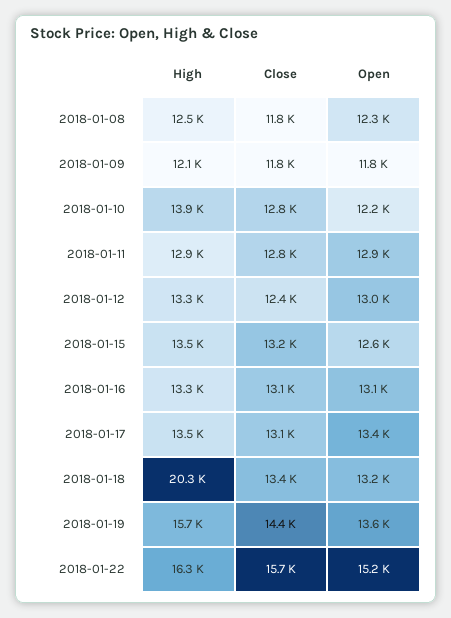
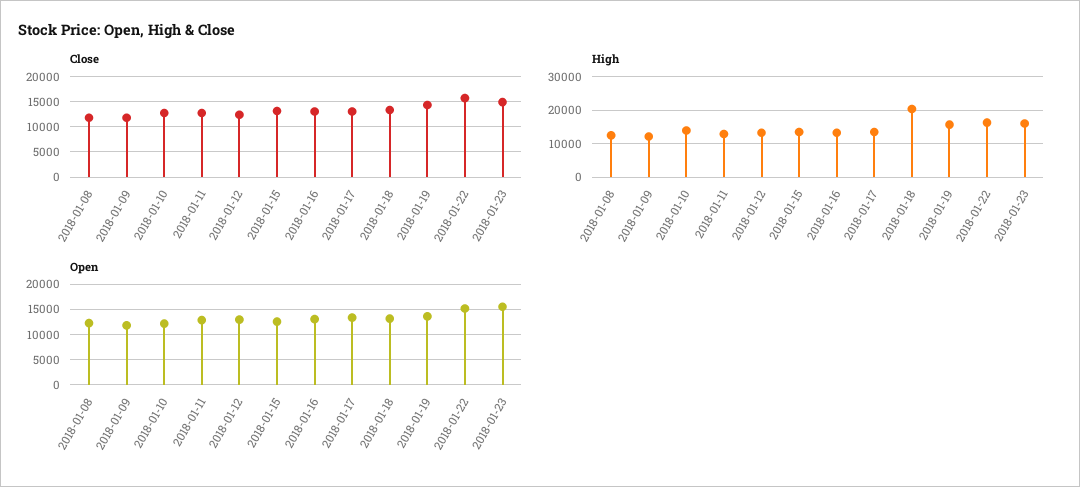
Close, 2018-01-23: none -> 15000
High, 2018-01-23: none -> 16000
Open, 2018-01-23: none -> 15000

